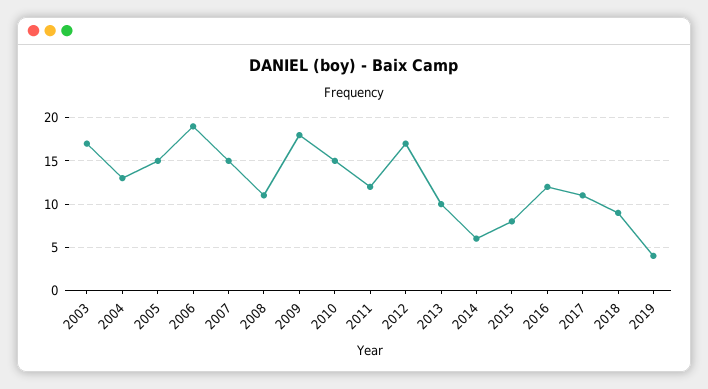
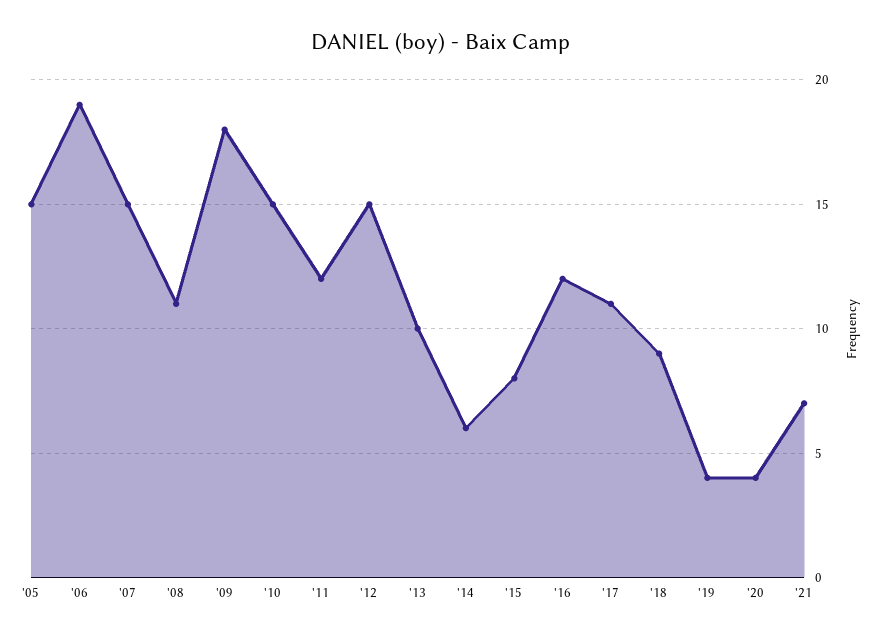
2003: 17 -> none
2004: 13 -> none
2012: 17 -> 15
'20: none -> 4
'21: none -> 7

